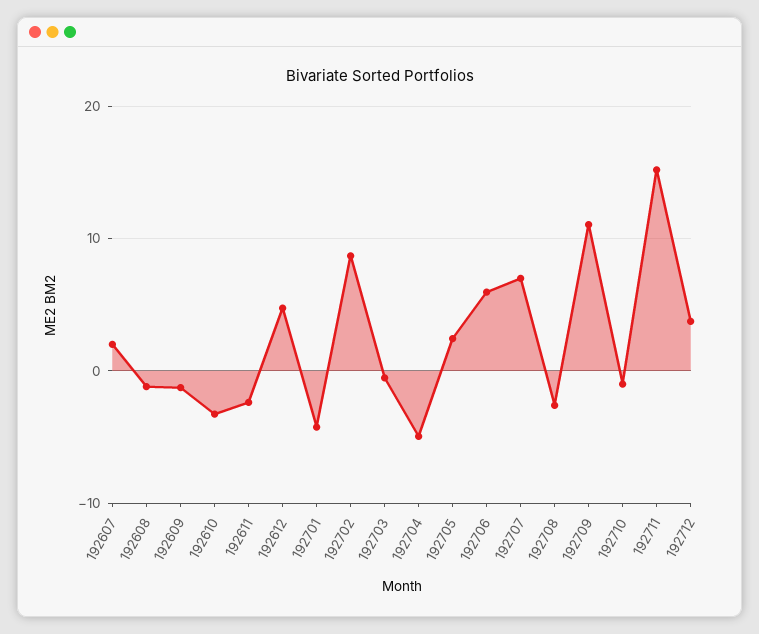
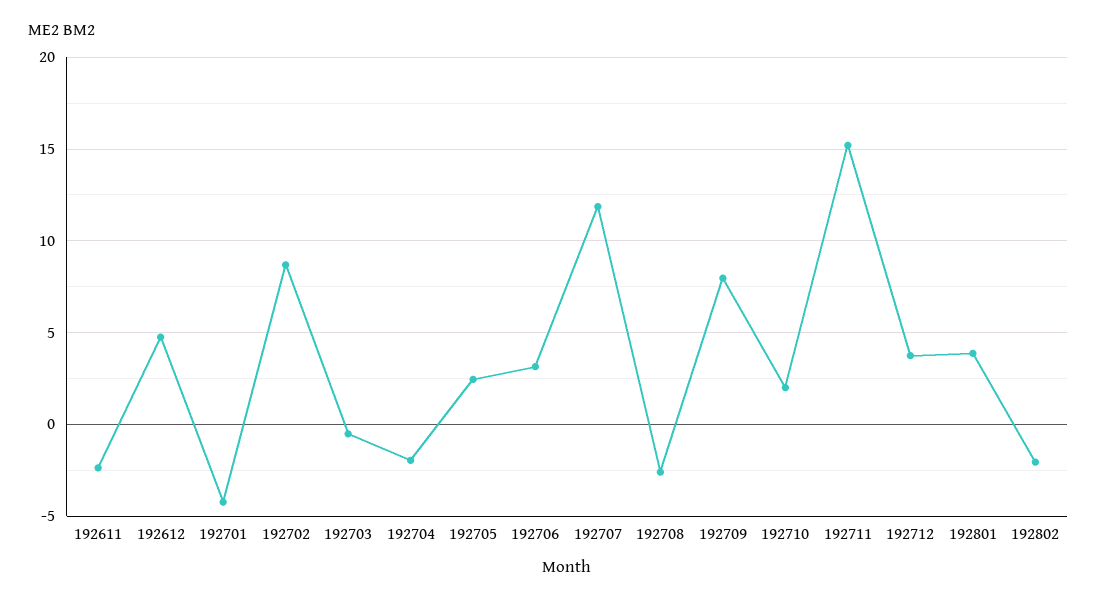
192607: 2 -> none
192608: -1 -> none
192609: -1 -> none
192610: -3 -> none
192704: -5 -> -2
192706: 6 -> 3
192707: 7 -> 12
192709: 11 -> 8
192710: -1 -> 2
192801: none -> 4
192802: none -> -2

